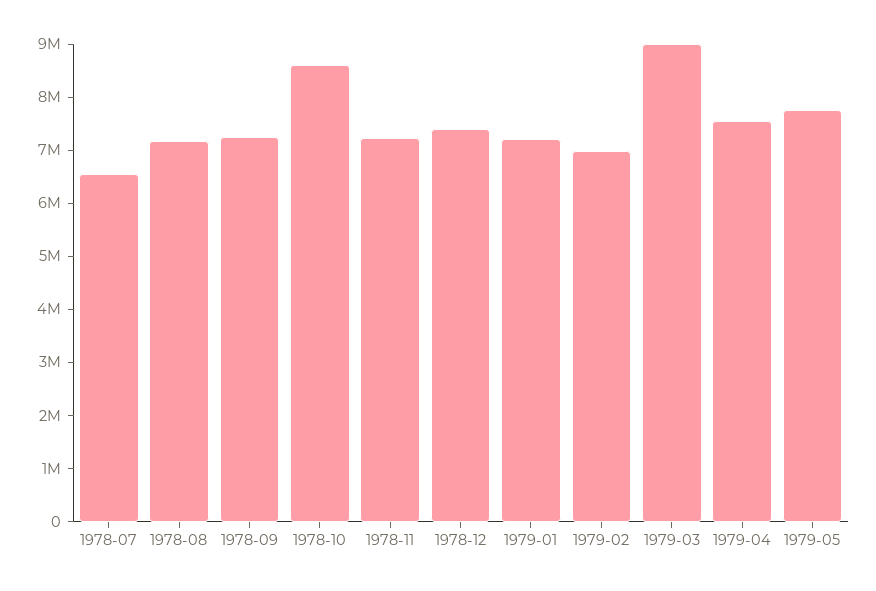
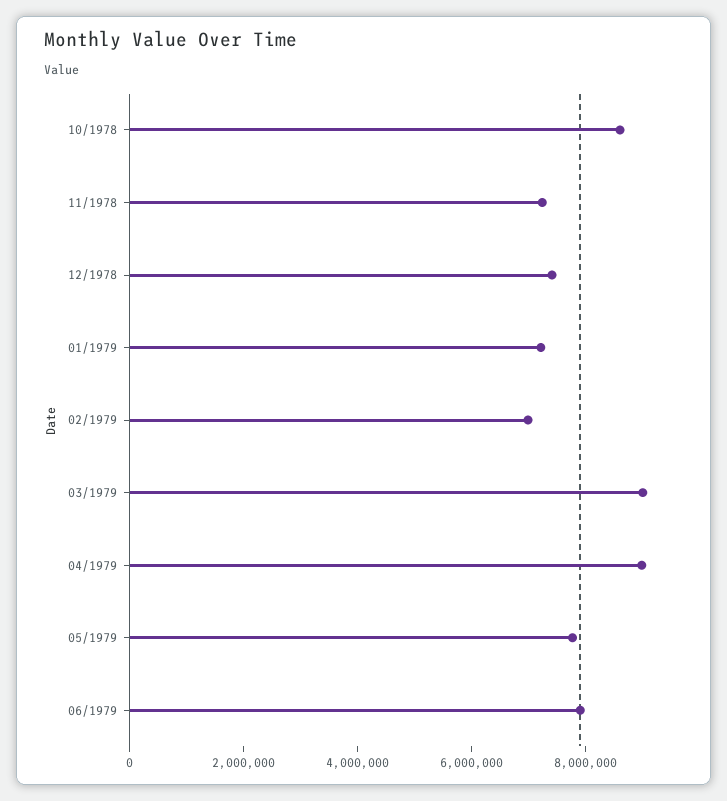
1978-07: 6600000 -> none
1978-08: 7200000 -> none
1978-09: 7200000 -> none
1979-04: 7600000 -> 9000000
06/1979: none -> 8000000

